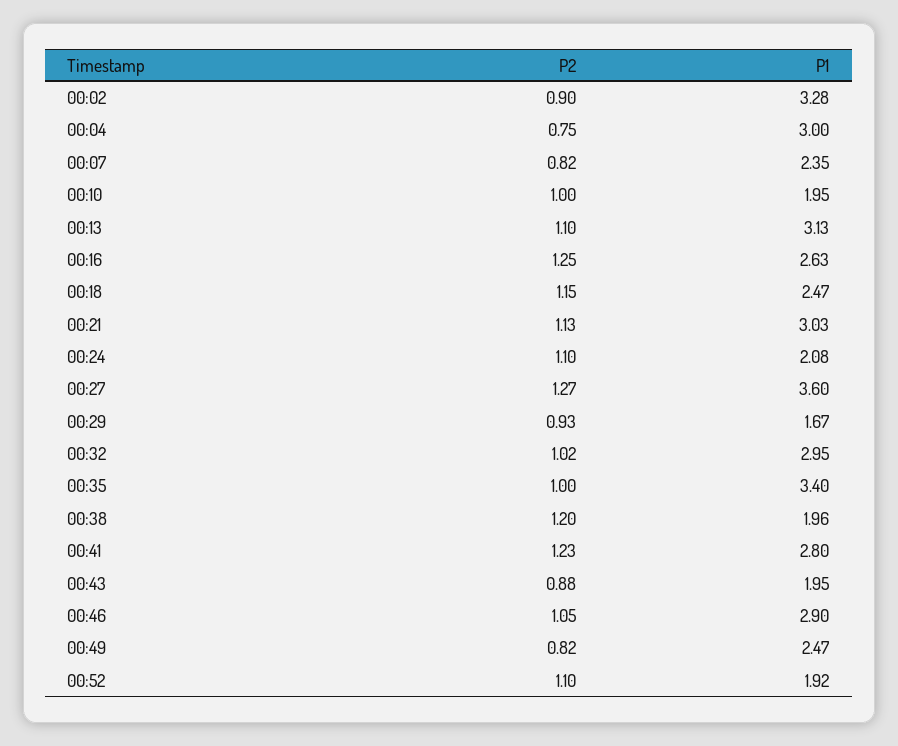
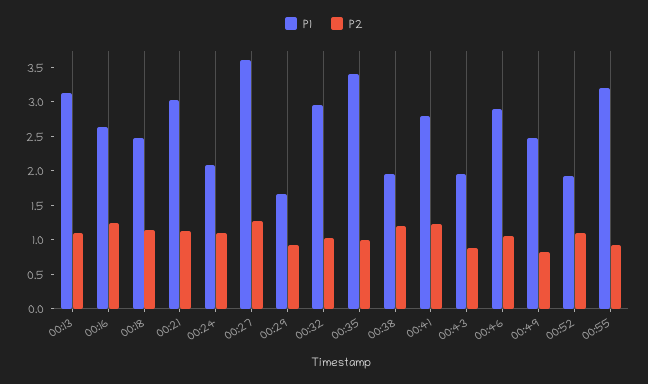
P2, 00:02: 0.9 -> none
P1, 00:02: 3.28 -> none
P2, 00:04: 0.75 -> none
P1, 00:04: 3 -> none
P2, 00:07: 0.82 -> none
P1, 00:07: 2.35 -> none
P2, 00:10: 1 -> none
P1, 00:10: 1.95 -> none
P1, 00:55: none -> 3.25
P2, 00:55: none -> 1

